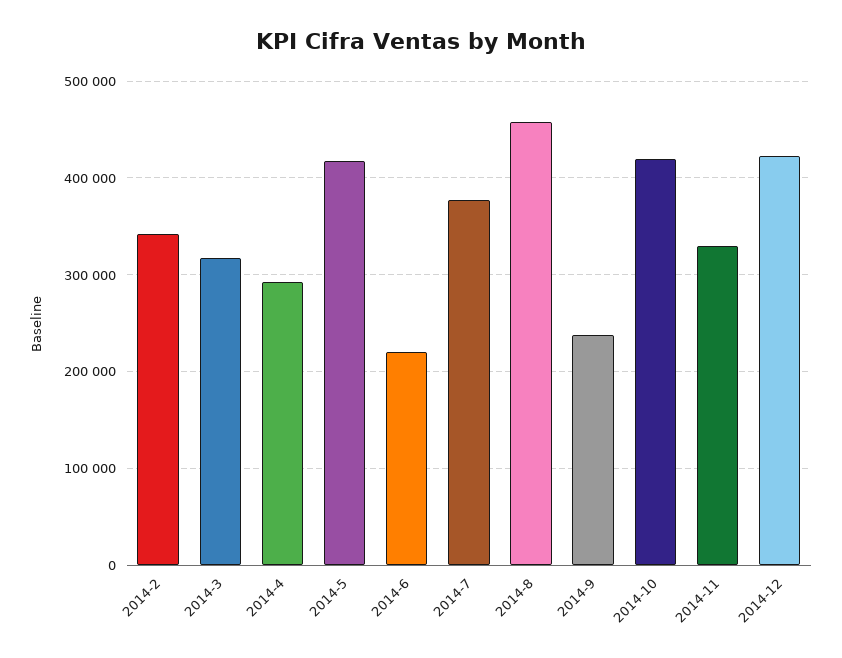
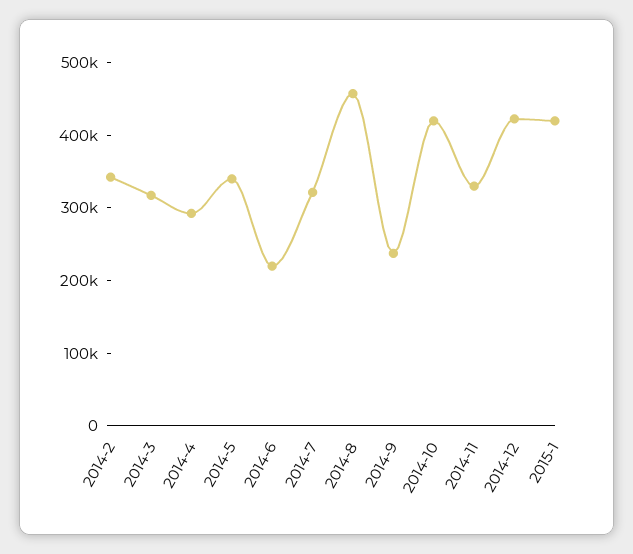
2014-5: 420000 -> 340000
2014-7: 380000 -> 320000
2015-1: none -> 420000

